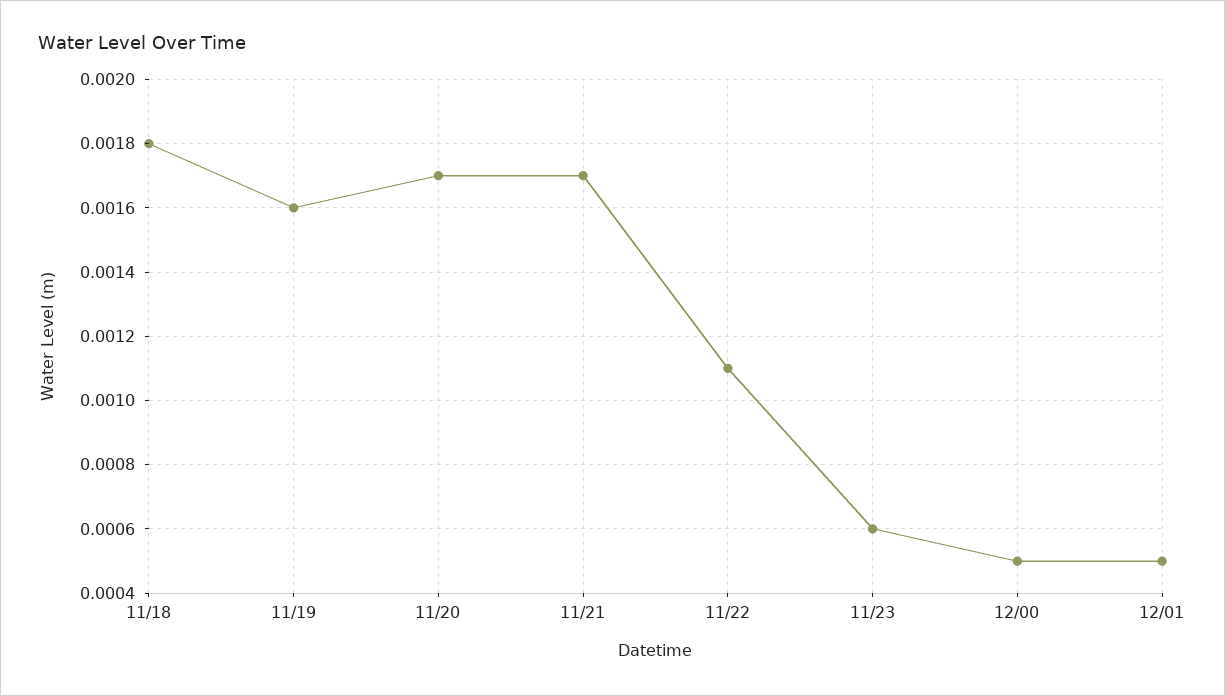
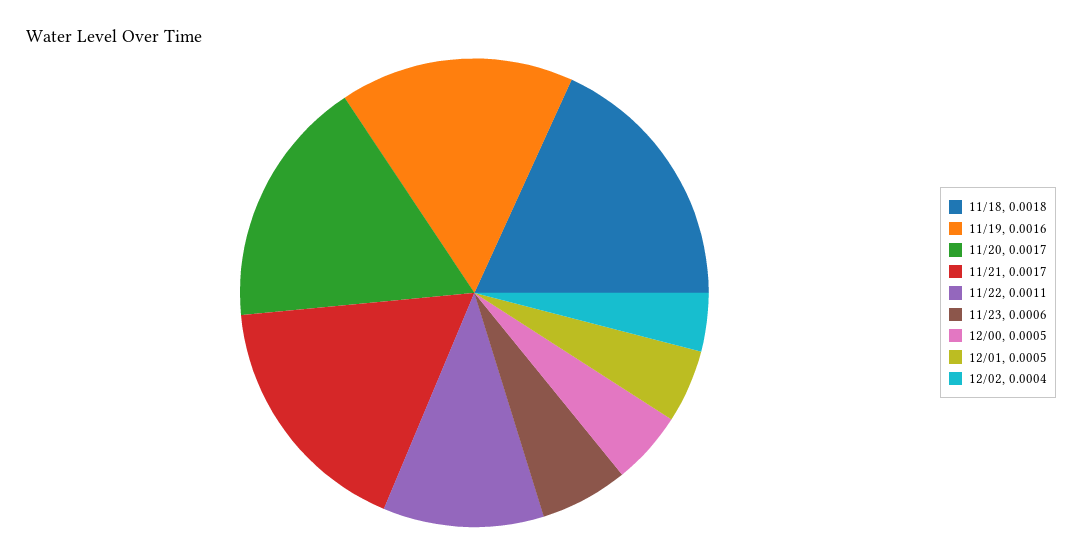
12/02: none -> 0.0004

